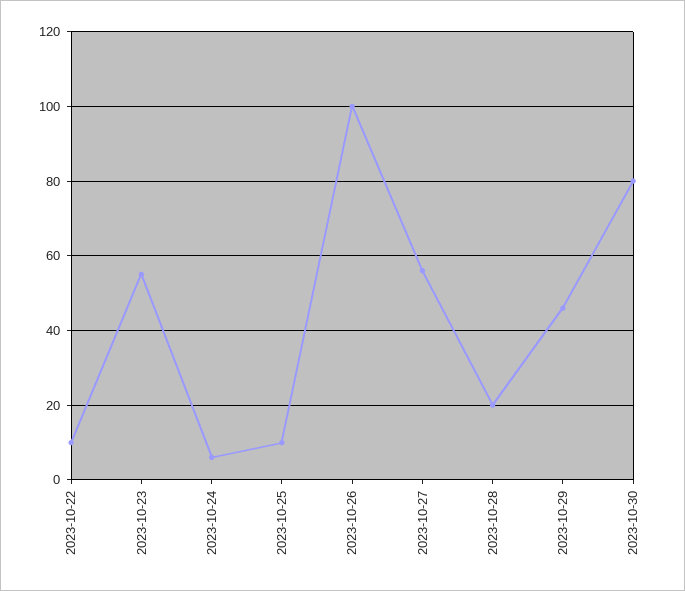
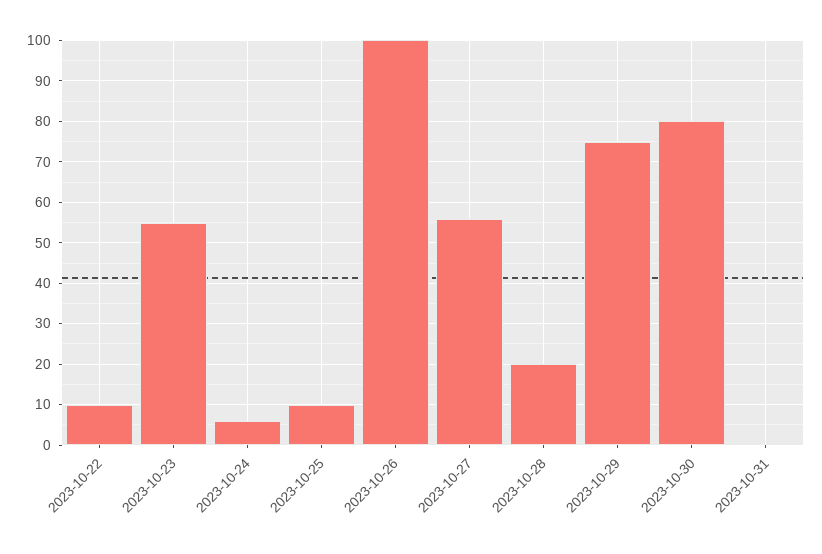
2023-10-29: 45 -> 75
2023-10-31: none -> 0

